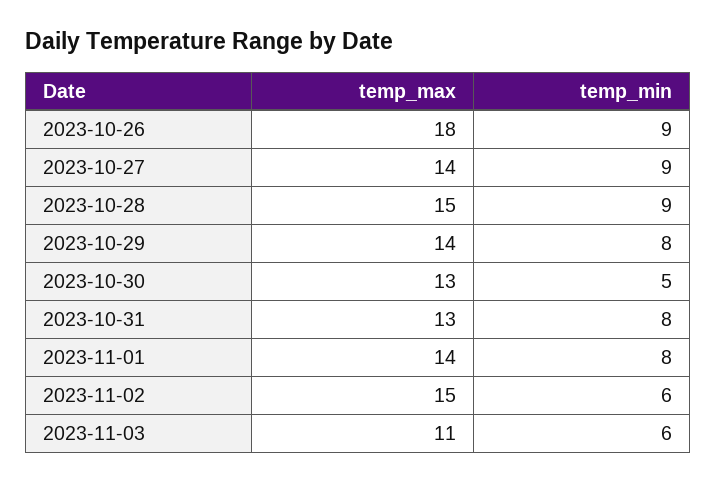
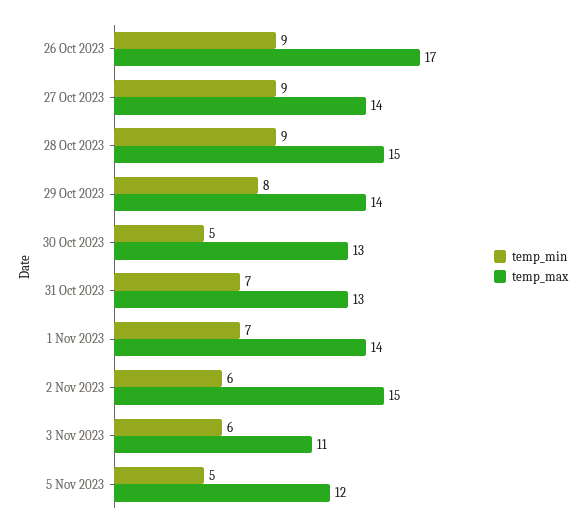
temp_max, 2023-10-26: 18 -> 17
temp_min, 2023-10-31: 8 -> 7
temp_min, 2023-11-01: 8 -> 7
temp_min, 5 Nov 2023: none -> 5
temp_max, 5 Nov 2023: none -> 12

